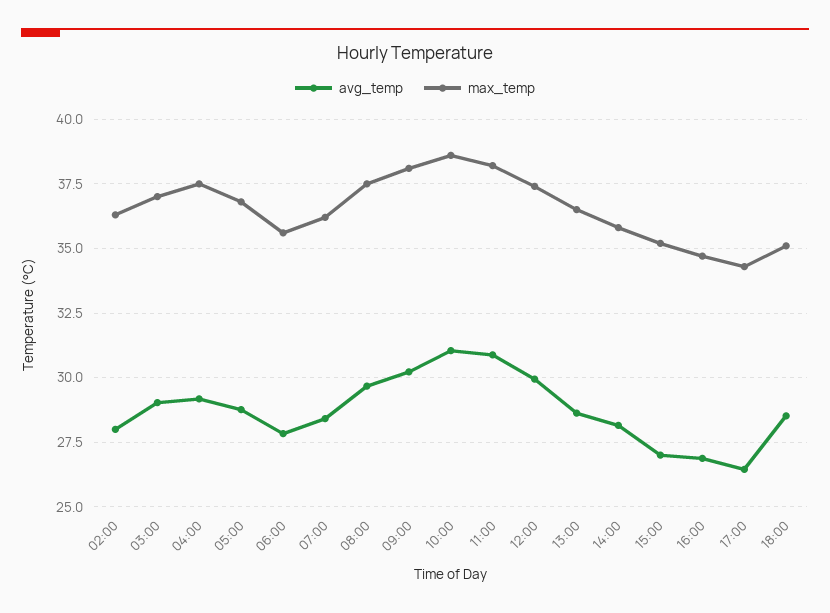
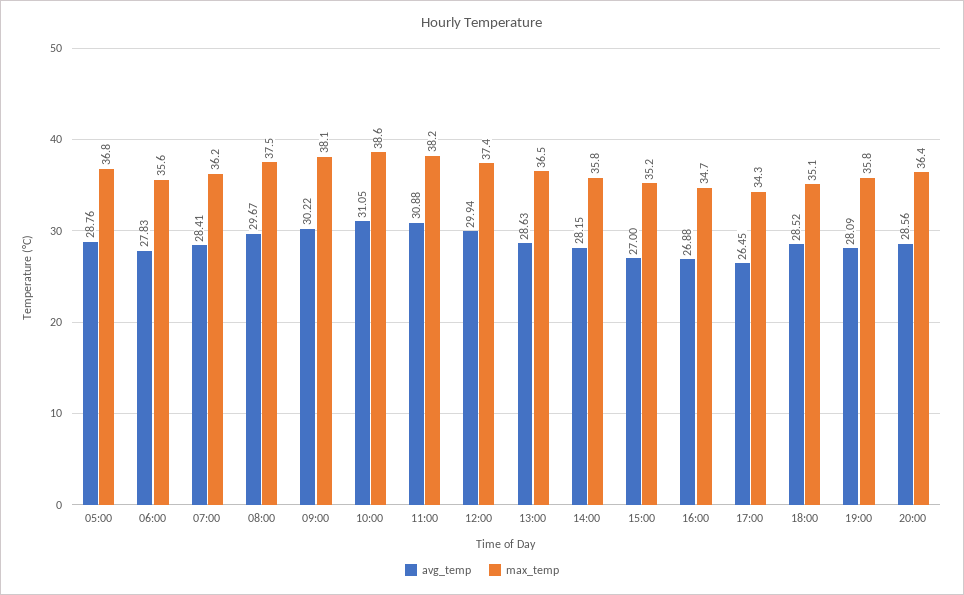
avg_temp, 02:00: 28 -> none
max_temp, 02:00: 36.25 -> none
avg_temp, 03:00: 29 -> none
max_temp, 03:00: 37 -> none
avg_temp, 04:00: 29.25 -> none
max_temp, 04:00: 37.5 -> none
avg_temp, 19:00: none -> 28.09
max_temp, 19:00: none -> 35.8
avg_temp, 20:00: none -> 28.56
max_temp, 20:00: none -> 36.4

